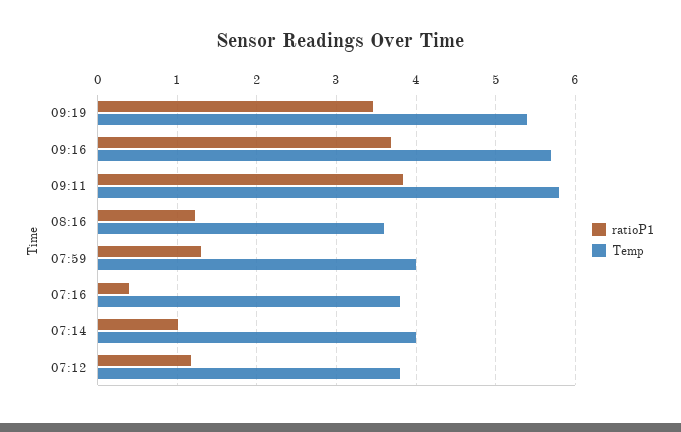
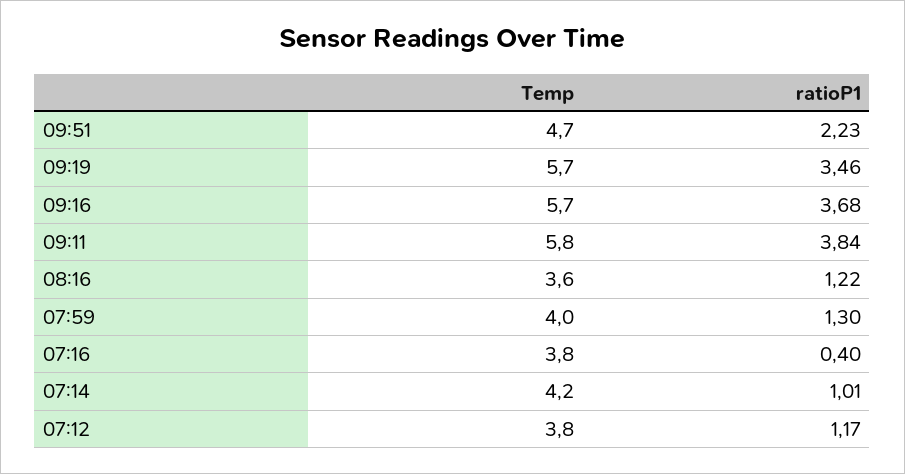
Temp, 09:19: 5.4 -> 5.7
Temp, 07:14: 4 -> 4.2
Temp, 09:51: none -> 4.7
ratioP1, 09:51: none -> 2.23

